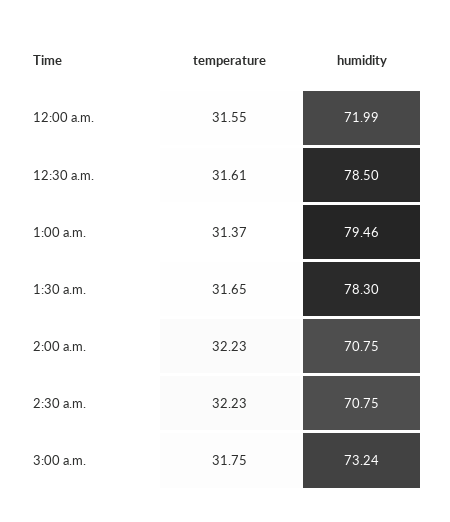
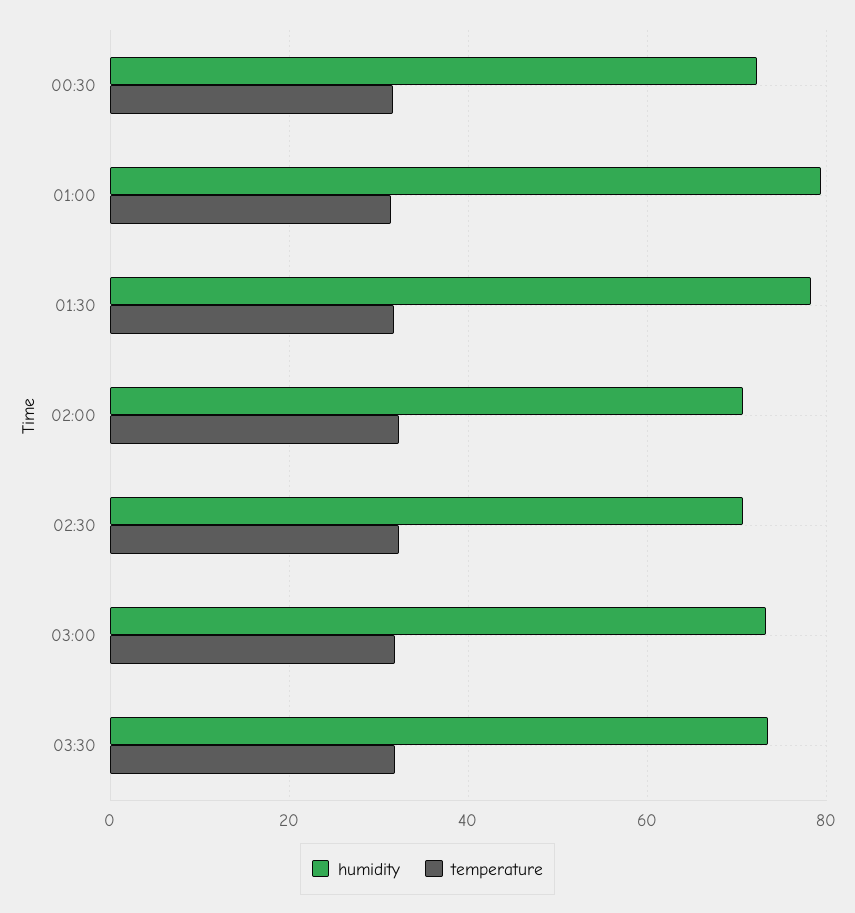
temperature, 12:00 a.m.: 31.55 -> none
humidity, 12:00 a.m.: 71.99 -> none
humidity, 12:30 a.m.: 78.5 -> 72
humidity, 03:30: none -> 74
temperature, 03:30: none -> 32

